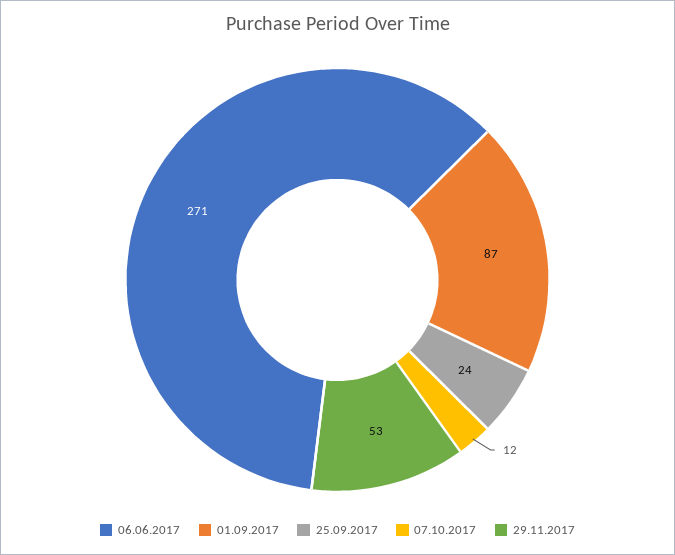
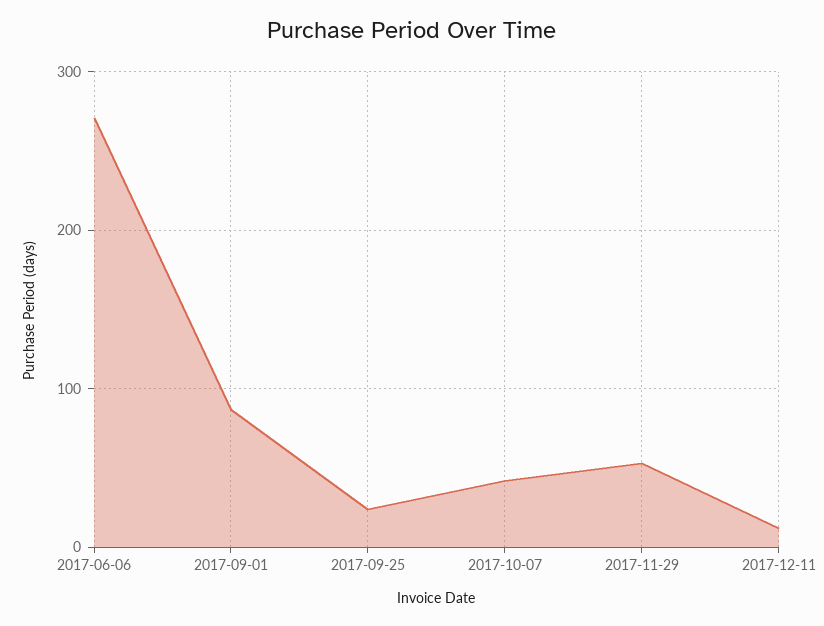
07.10.2017: 12 -> 40
2017-12-11: none -> 10

